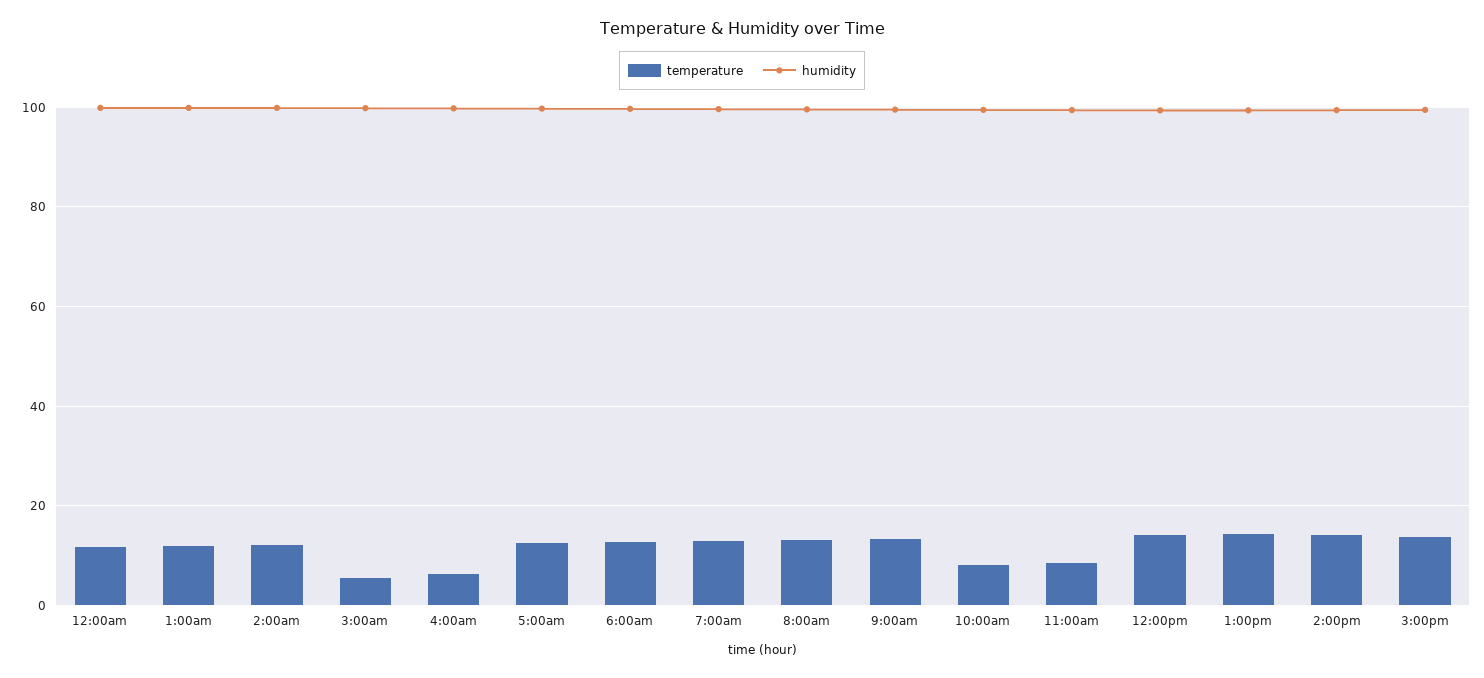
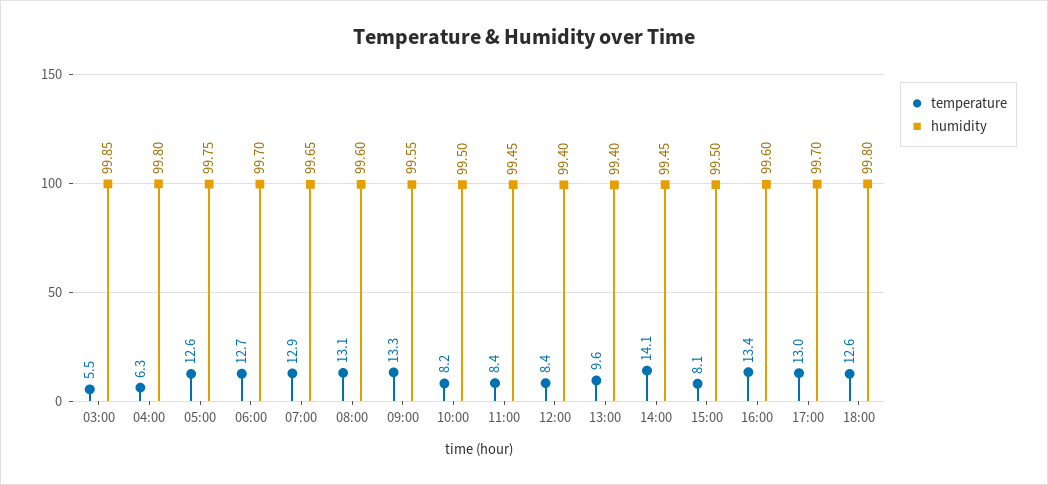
temperature, 12:00am: 12 -> none
humidity, 12:00am: 100 -> none
temperature, 1:00am: 12 -> none
humidity, 1:00am: 100 -> none
temperature, 2:00am: 12 -> none
humidity, 2:00am: 100 -> none
temperature, 12:00pm: 14 -> 8.4
temperature, 1:00pm: 14 -> 9.6
temperature, 3:00pm: 14 -> 8.1
temperature, 16:00: none -> 13.4
humidity, 16:00: none -> 99.6
temperature, 17:00: none -> 13
humidity, 17:00: none -> 99.7
temperature, 18:00: none -> 12.6
humidity, 18:00: none -> 99.8

